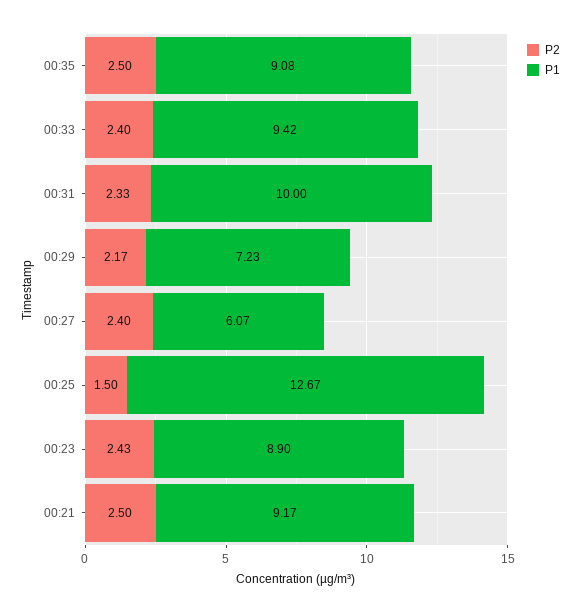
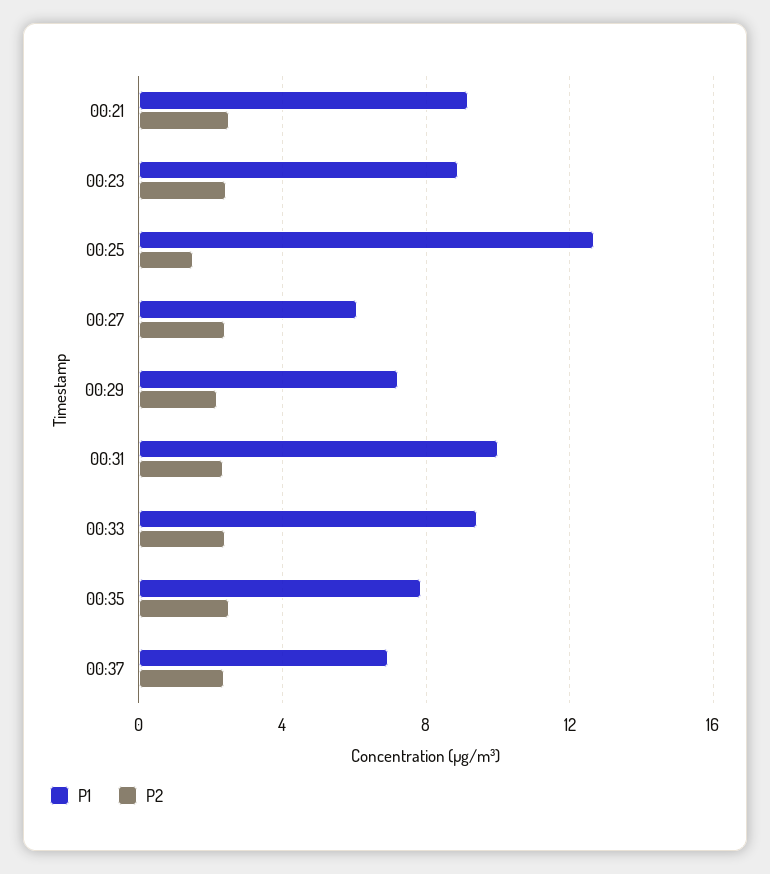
P1, 00:35: 9.08 -> 8
P1, 00:37: none -> 7
P2, 00:37: none -> 2.5

